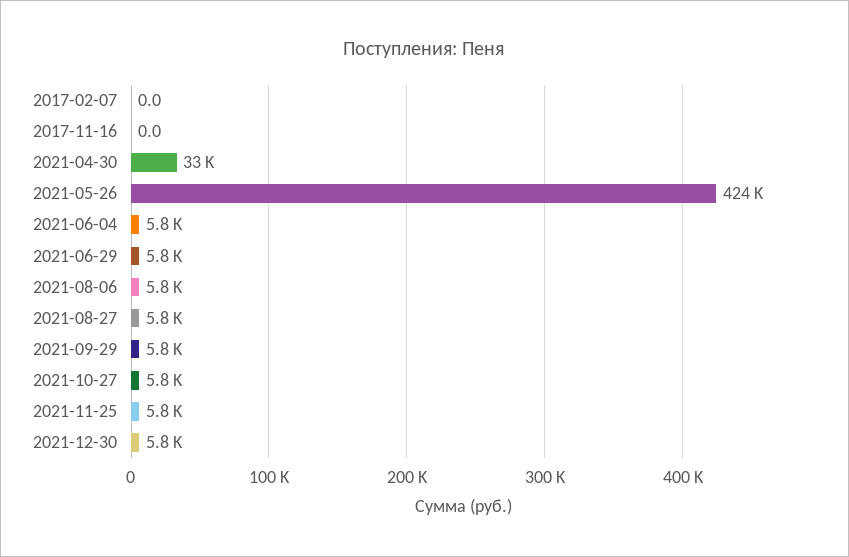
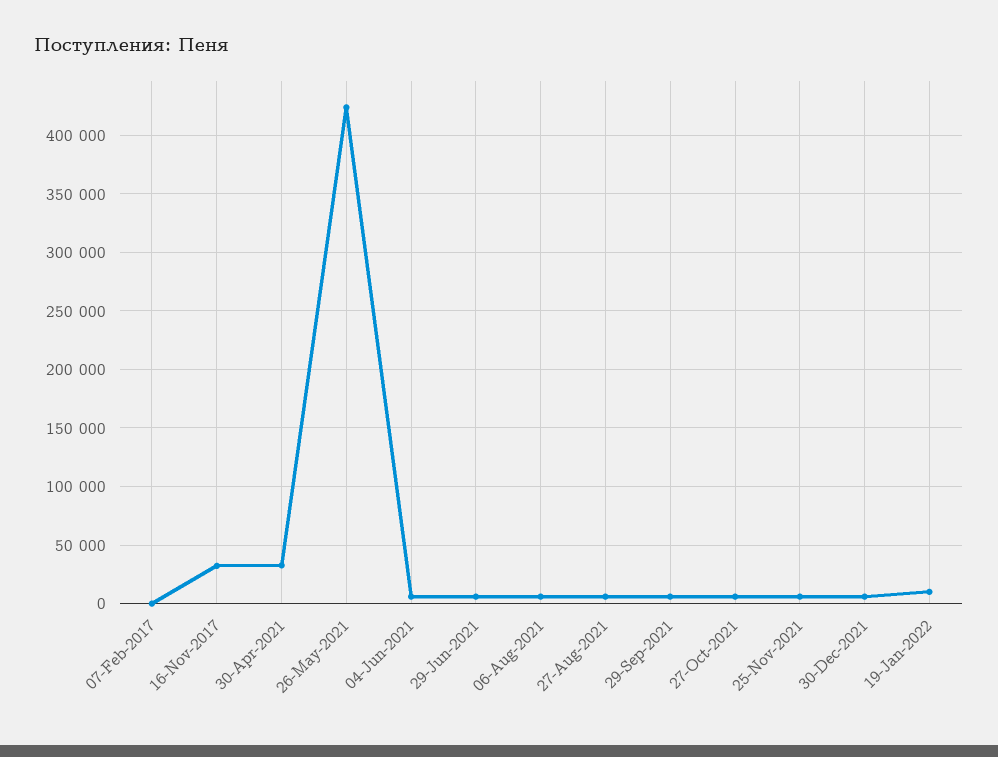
2017-11-16: 0 -> 30000
19-Jan-2022: none -> 10000

